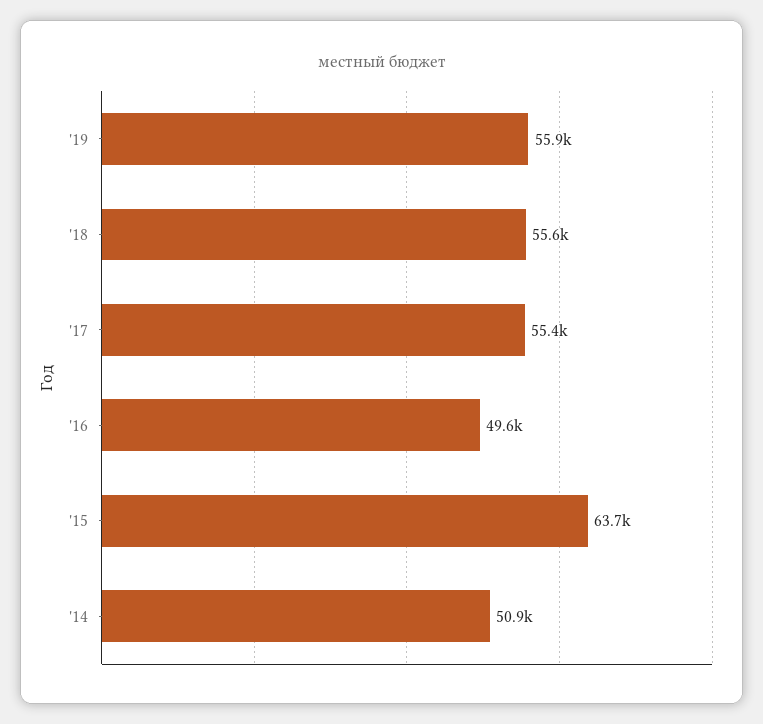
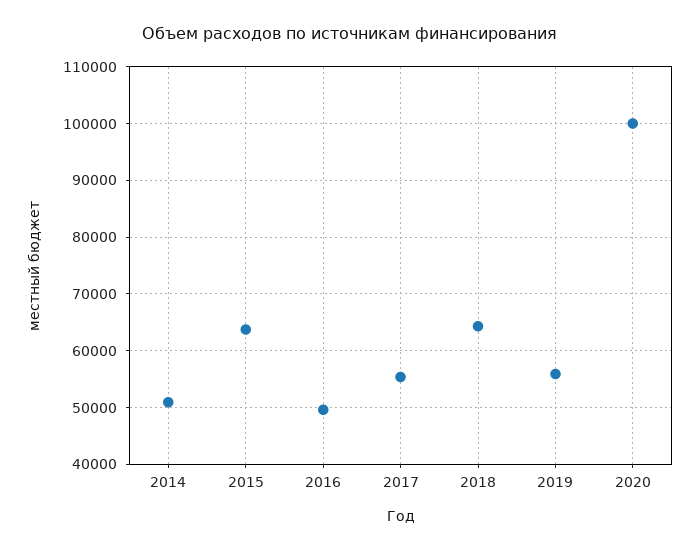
'18: 55600 -> 64000
2020: none -> 100000

